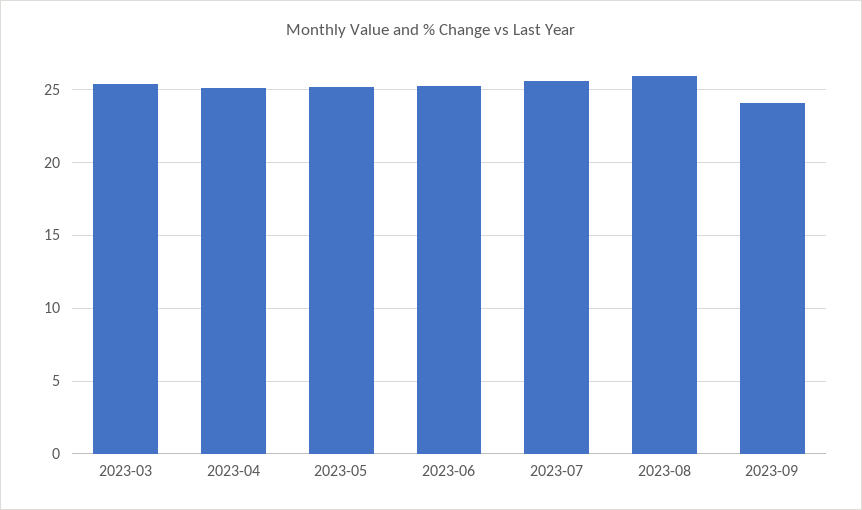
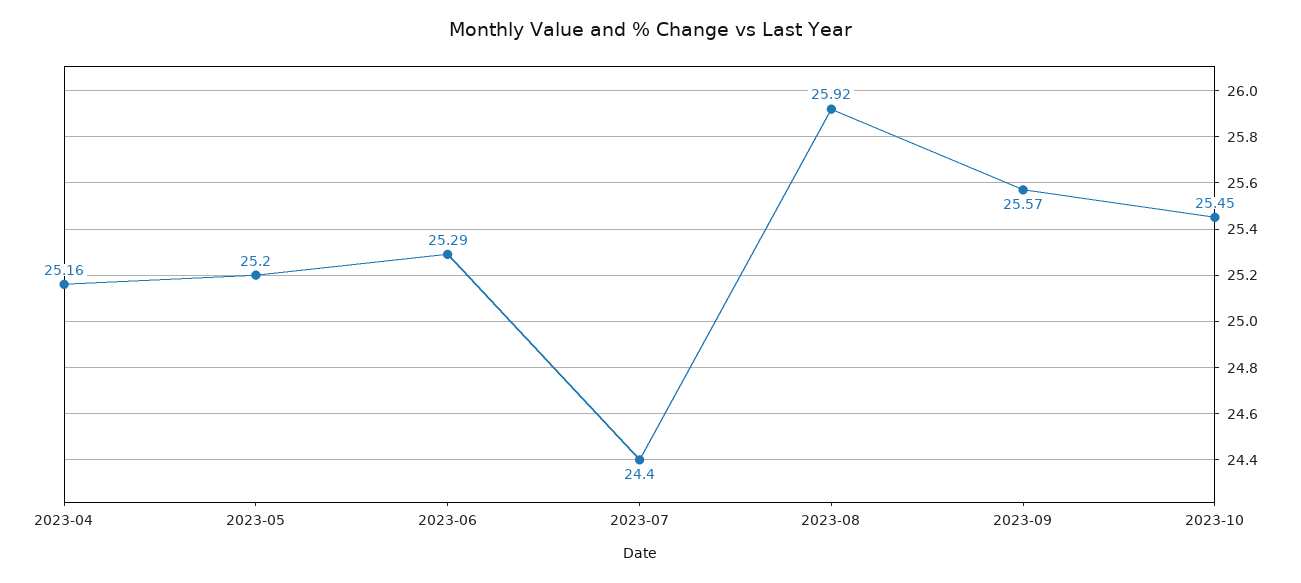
2023-03: 25.5 -> none
2023-07: 25.5 -> 24.4
2023-09: 24 -> 25.57
2023-10: none -> 25.45

